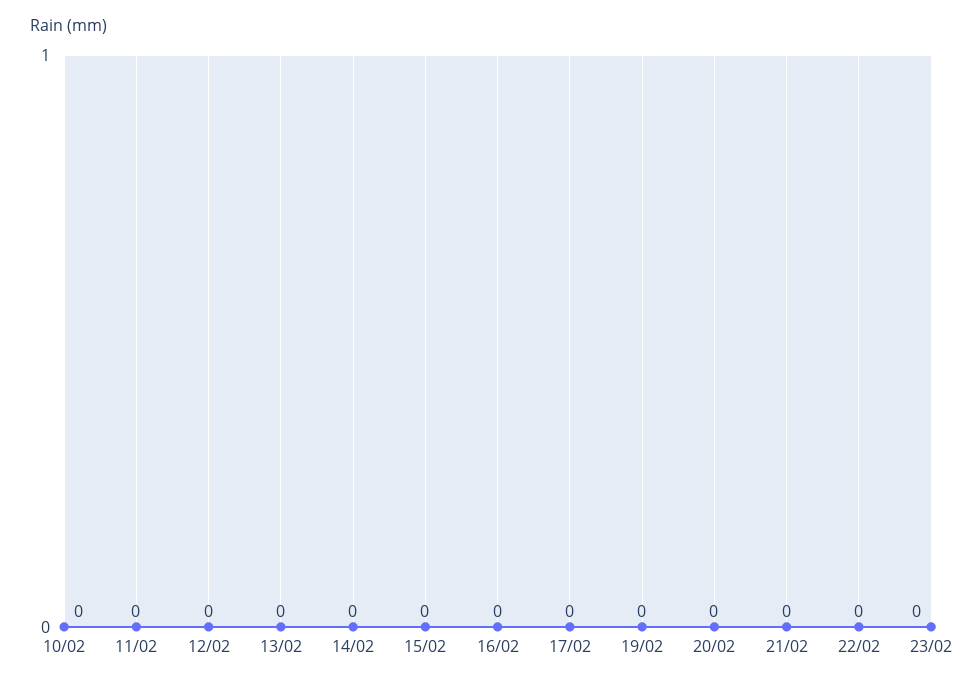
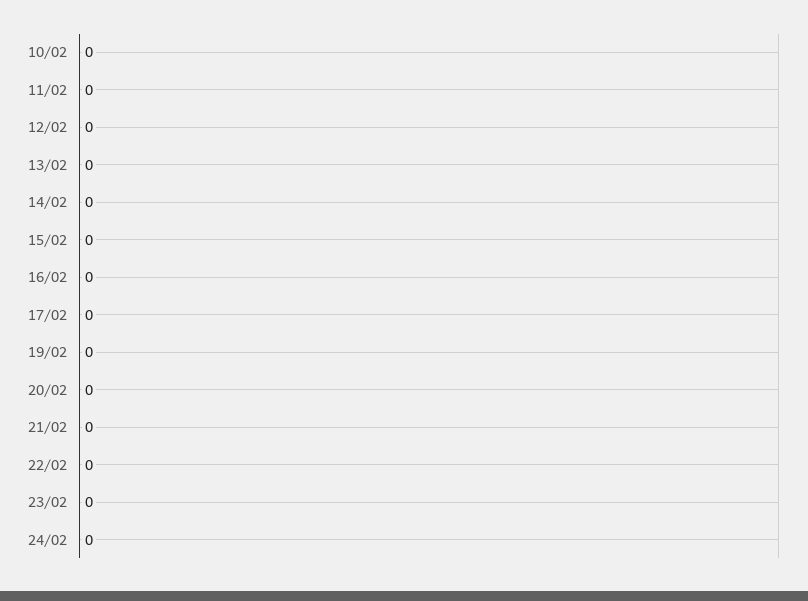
24/02: none -> 0

